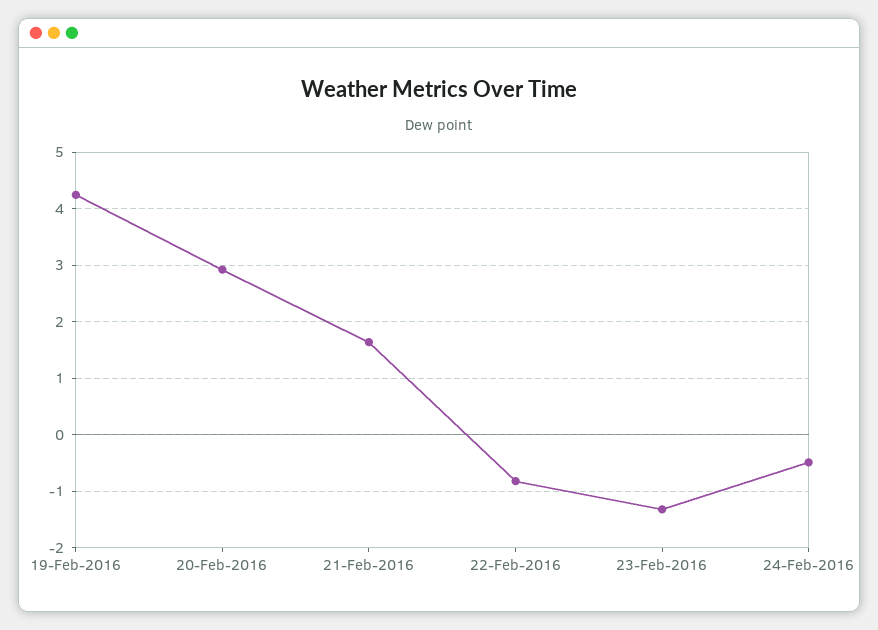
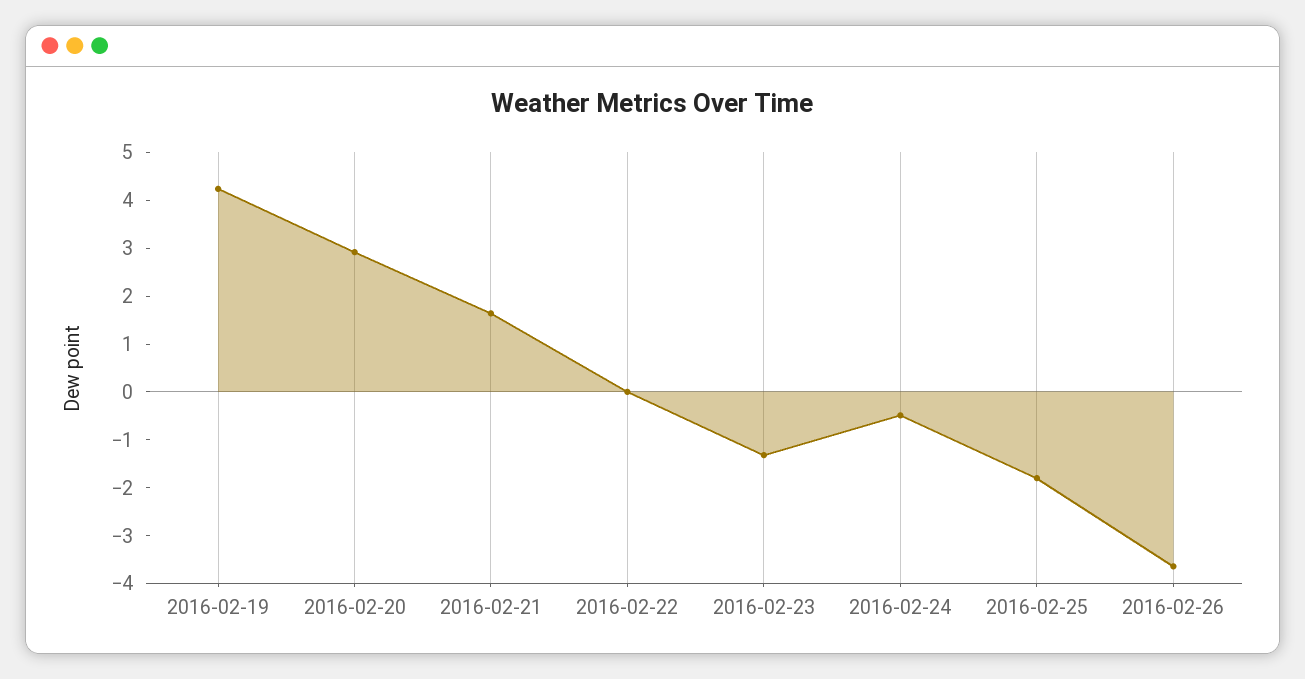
22-Feb-2016: -0.8 -> 0
2016-02-25: none -> -1.8
2016-02-26: none -> -3.6

